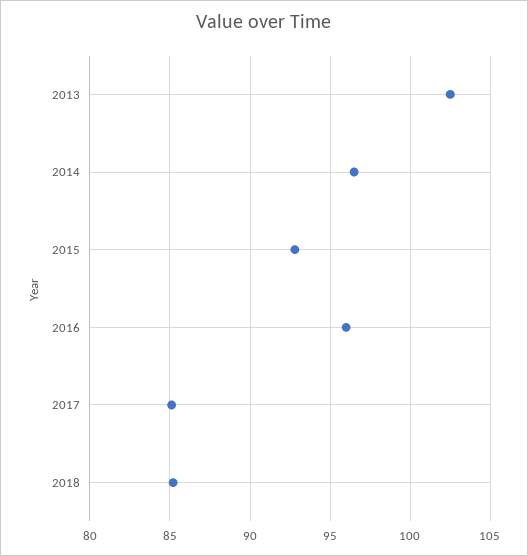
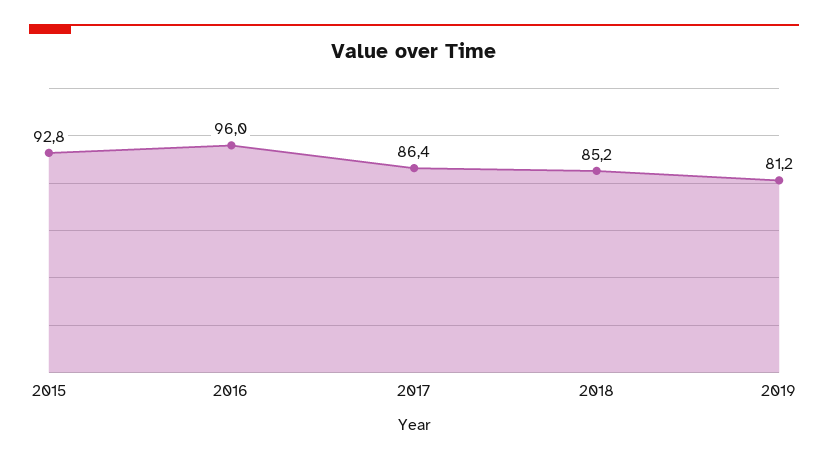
2013: 102.5 -> none
2014: 96.5 -> none
2017: 85 -> 86.4
2019: none -> 81.2

